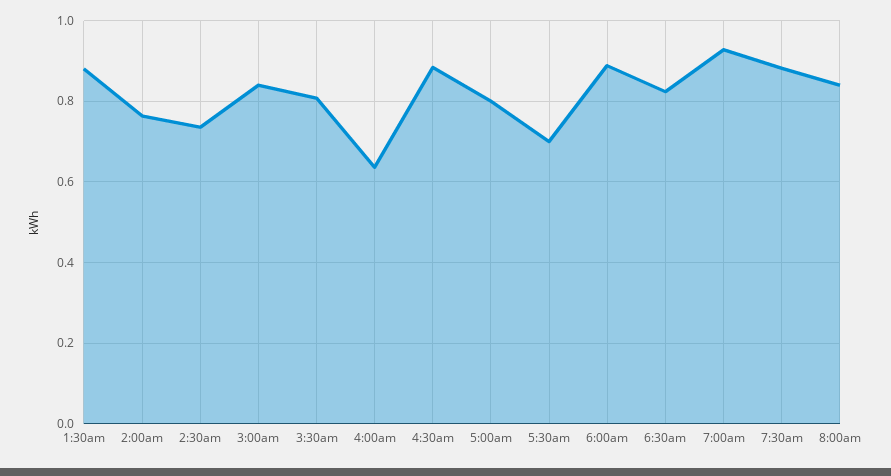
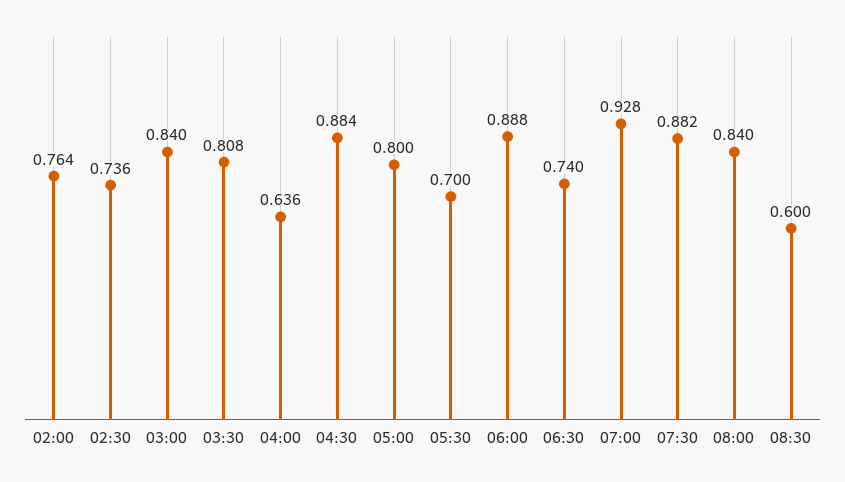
1:30am: 0.88 -> none
6:30am: 0.82 -> 0.74
08:30: none -> 0.6

